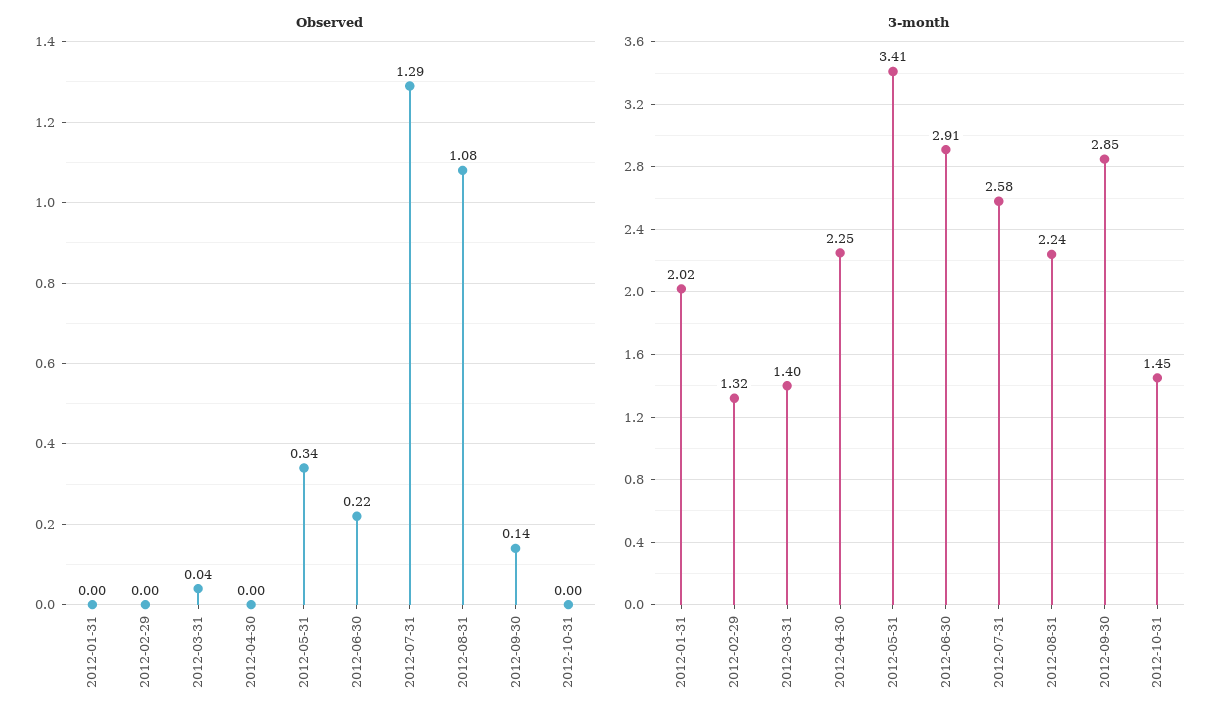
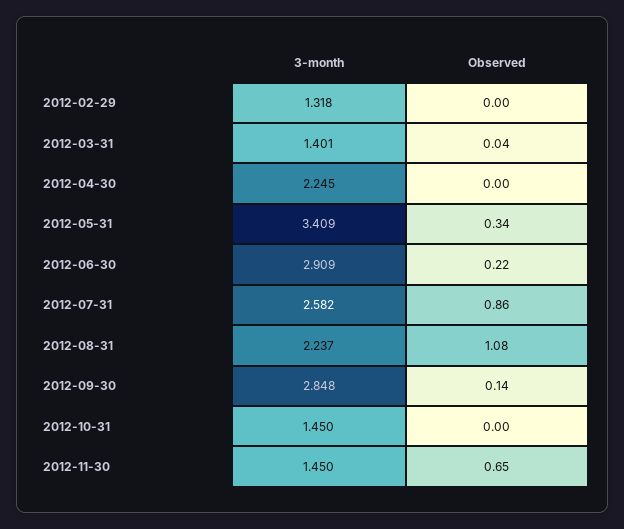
Observed, 2012-01-31: 0 -> none
Observed, 2012-07-31: 1.29 -> 0.86
3-month, 2012-01-31: 2.02 -> none
3-month, 2012-11-30: none -> 1.45
Observed, 2012-11-30: none -> 0.65

